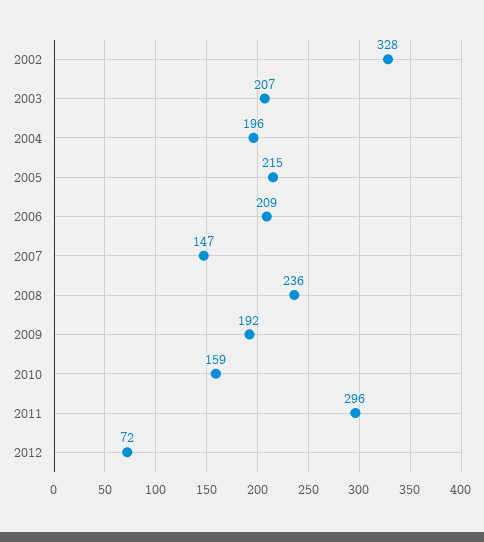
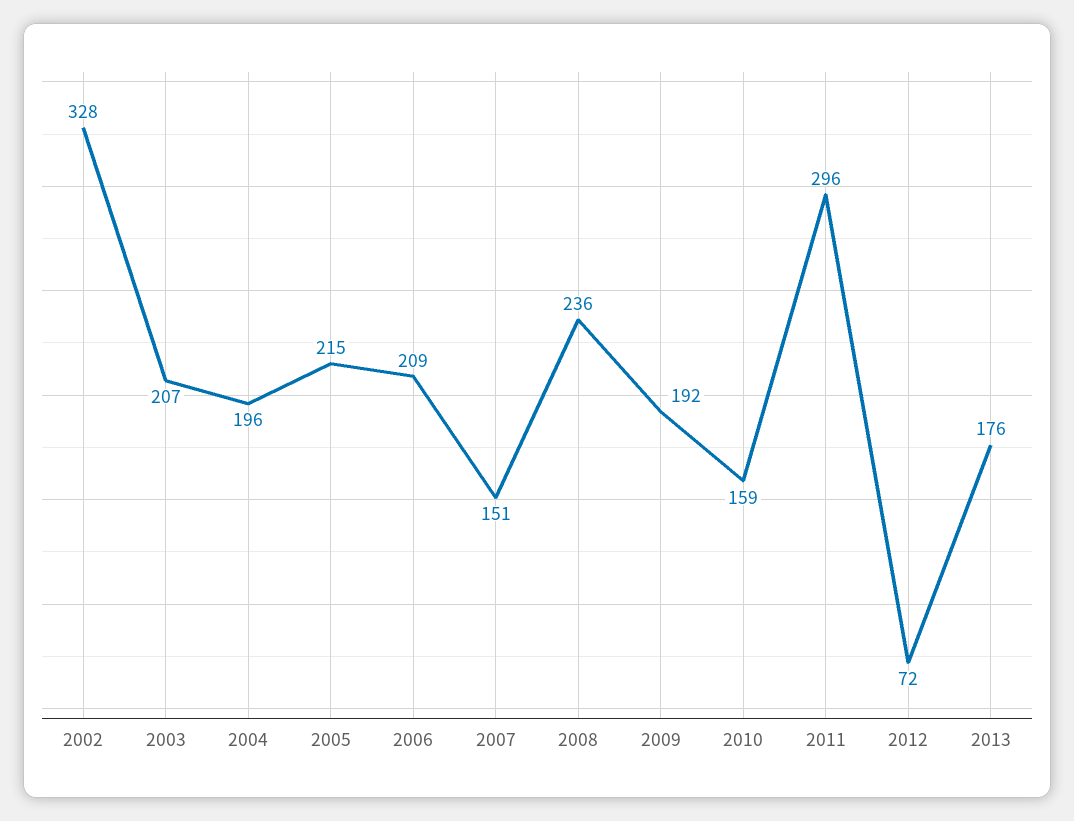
2007: 147 -> 151
2013: none -> 176

